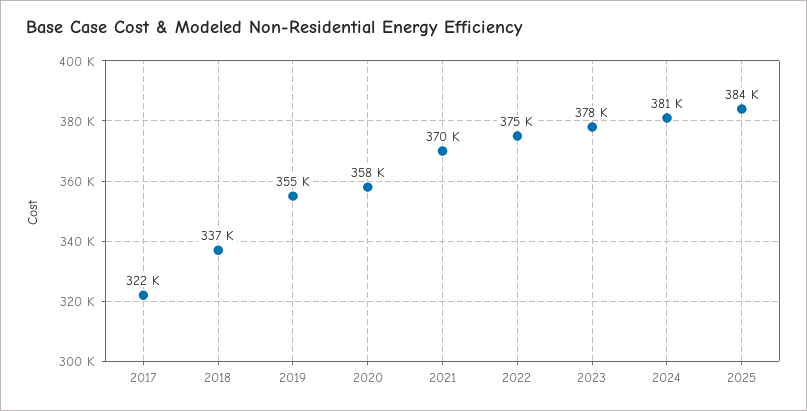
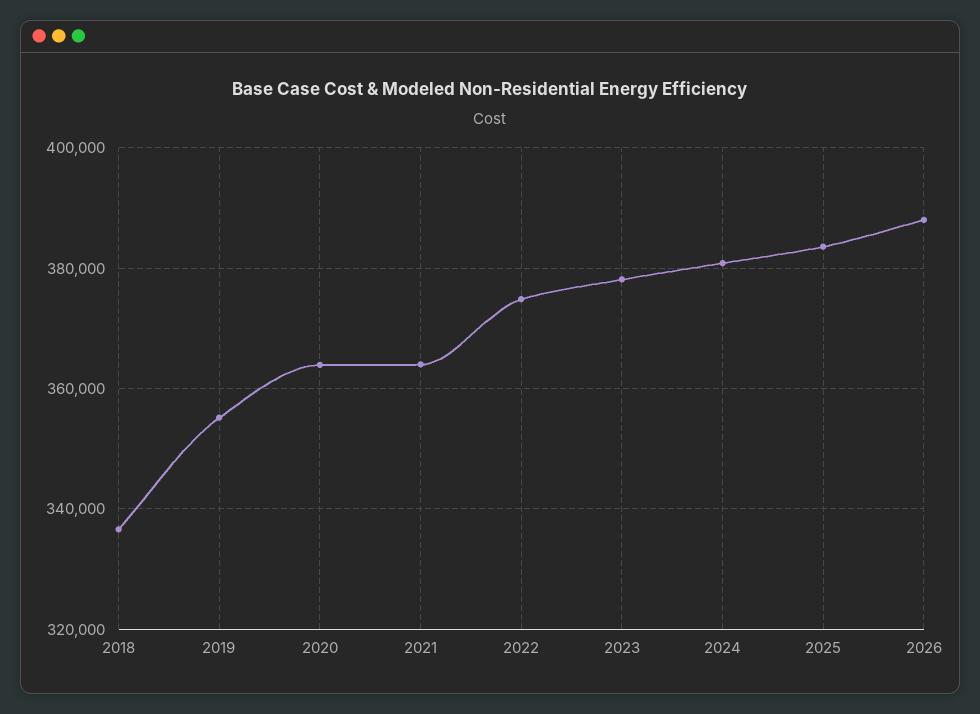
2017: 322000 -> none
2020: 358000 -> 364000
2021: 370000 -> 364000
2026: none -> 388000

